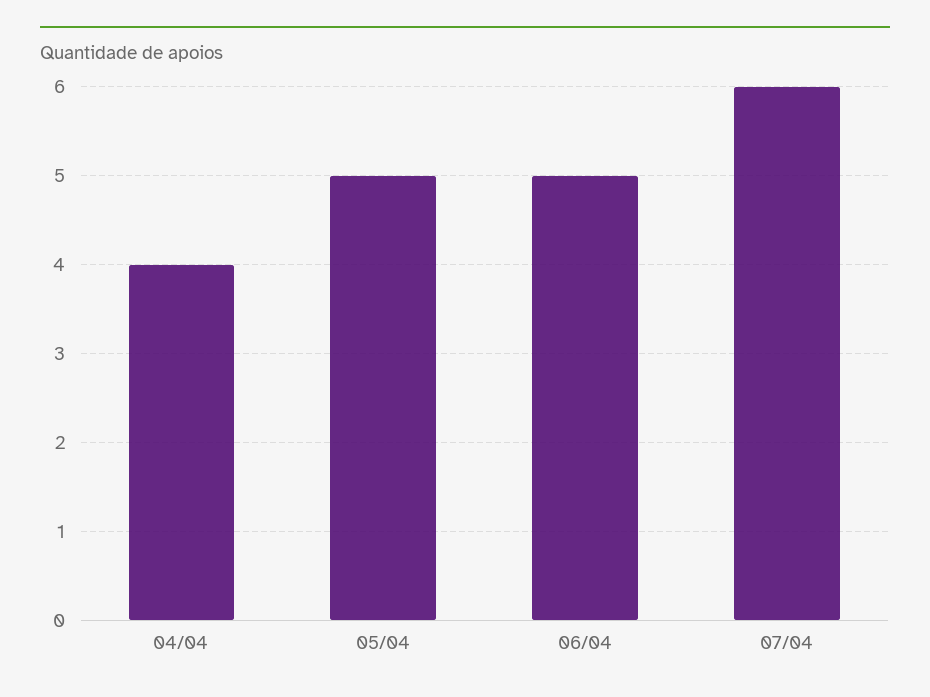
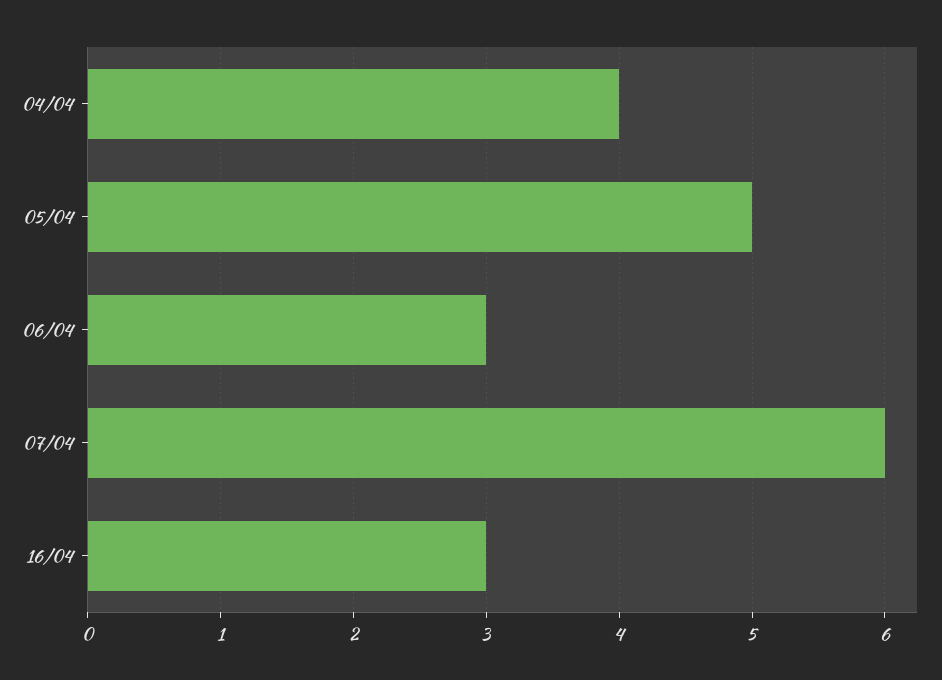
06/04: 5 -> 3
16/04: none -> 3

